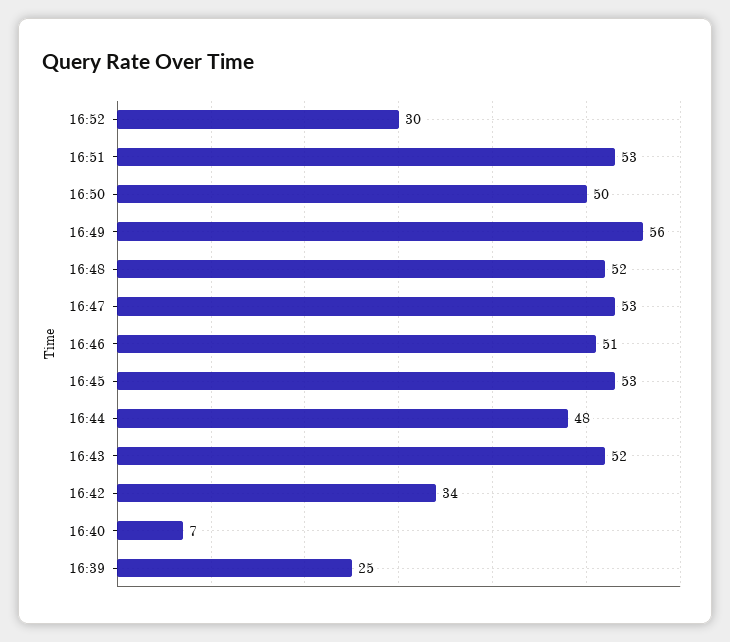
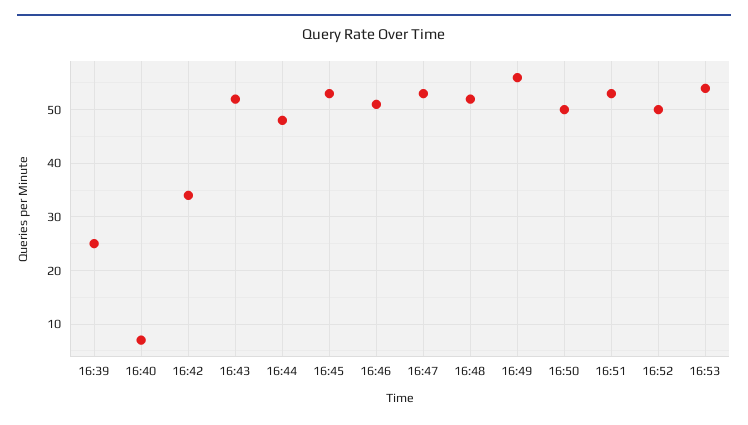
16:52: 30 -> 50
16:53: none -> 55

